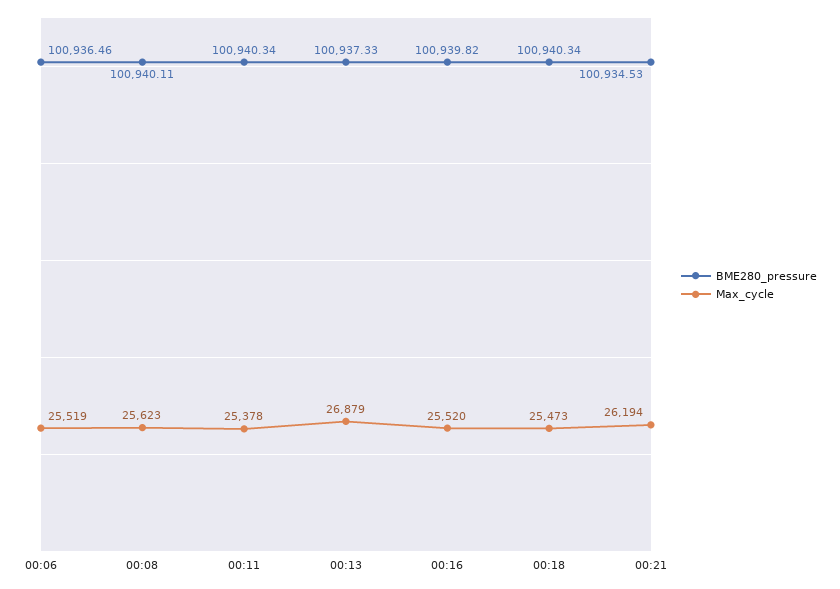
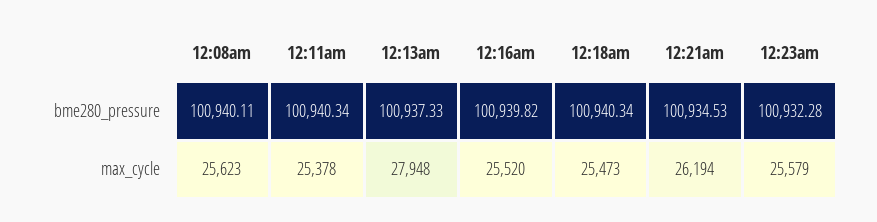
BME280_pressure, 00:06: 100936.46 -> none
Max_cycle, 00:06: 25519 -> none
Max_cycle, 00:13: 26879 -> 27948
BME280_pressure, 12:23am: none -> 100932.28
Max_cycle, 12:23am: none -> 25579

